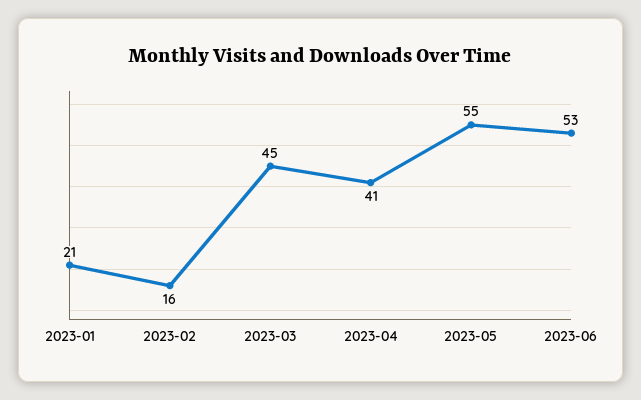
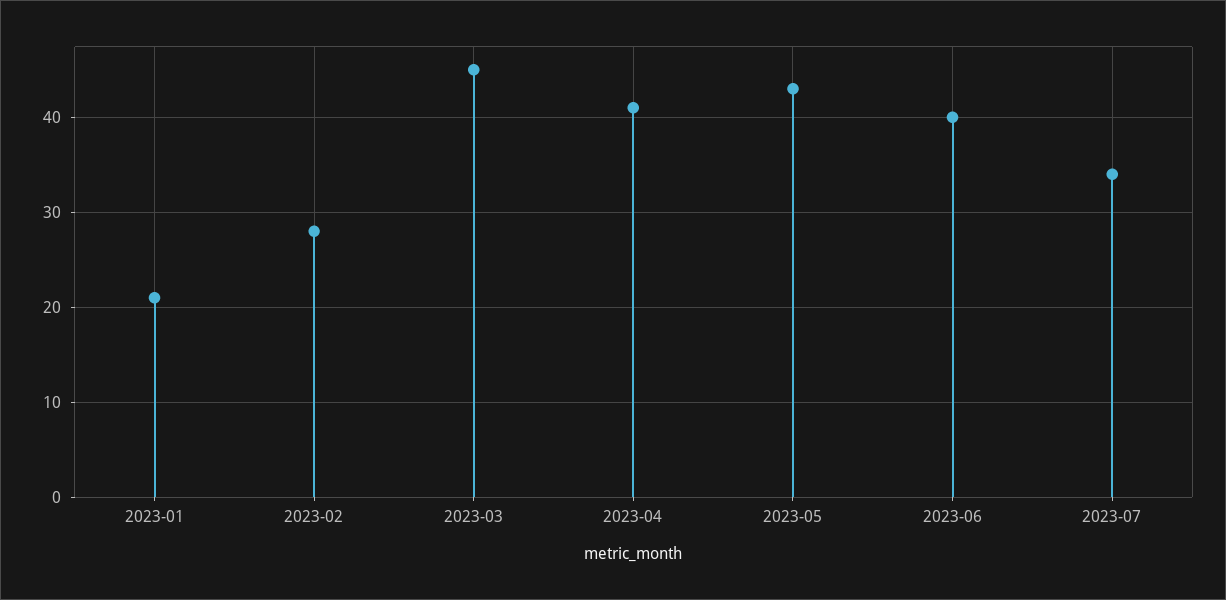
2023-02: 16 -> 28
2023-05: 55 -> 43
2023-06: 53 -> 40
2023-07: none -> 34

